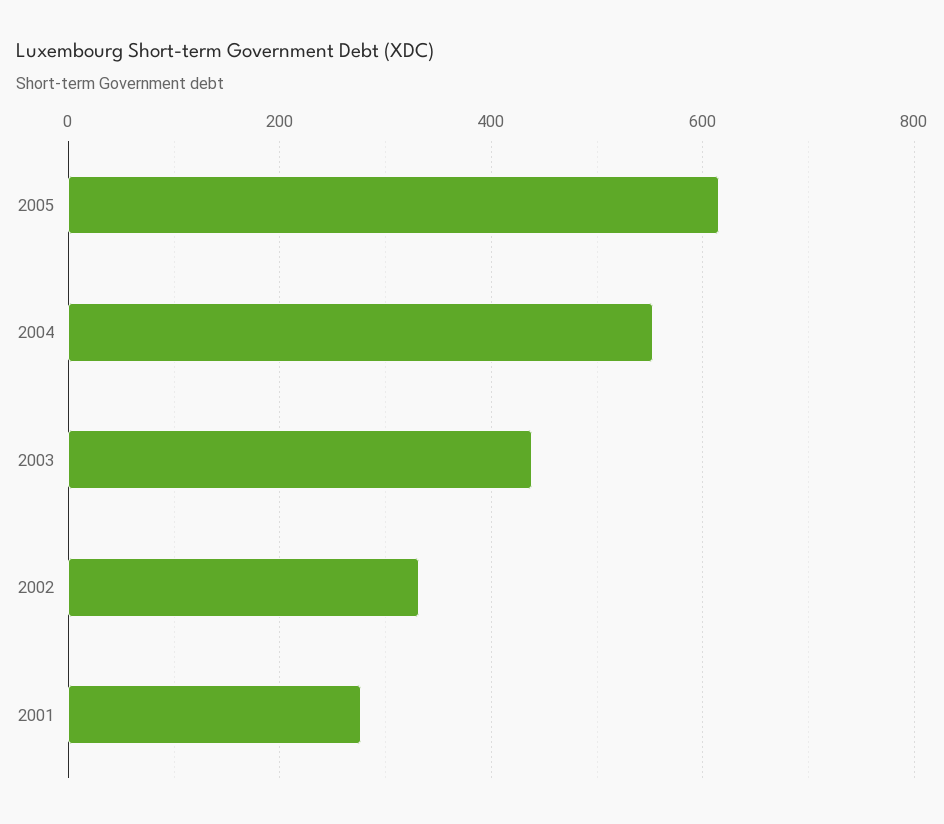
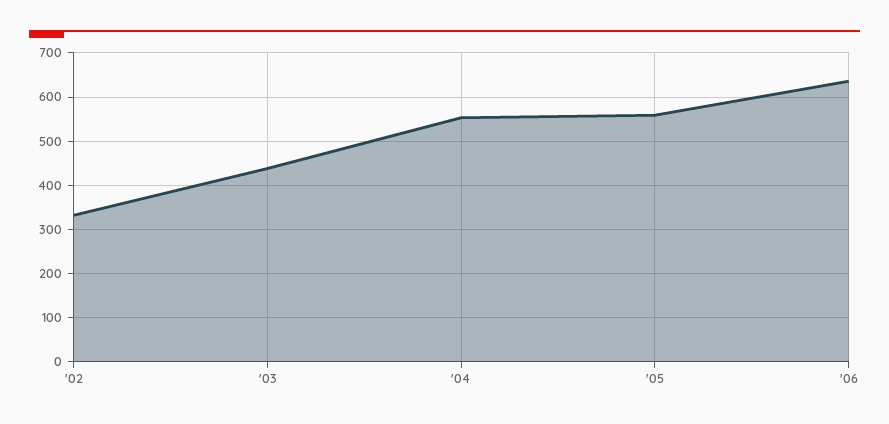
2005: 620 -> 560
2001: 280 -> none
'06: none -> 640

